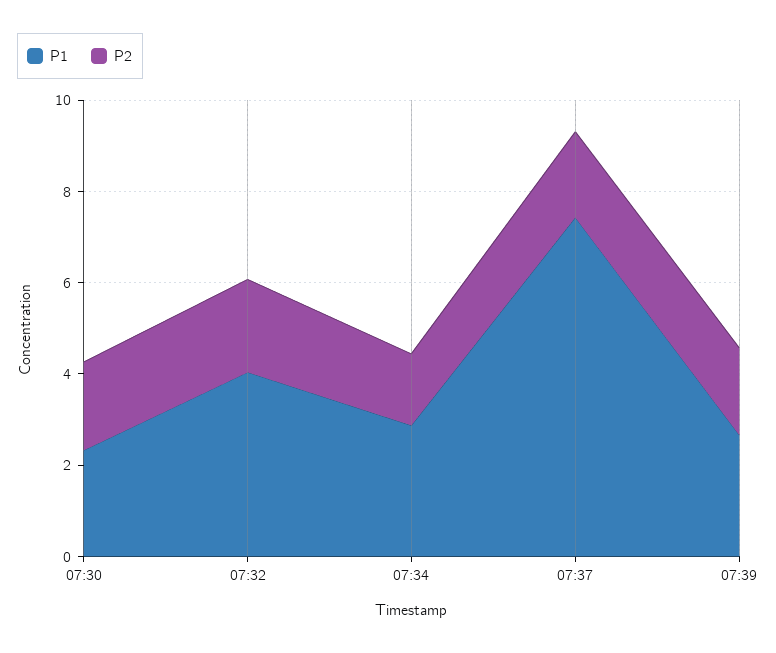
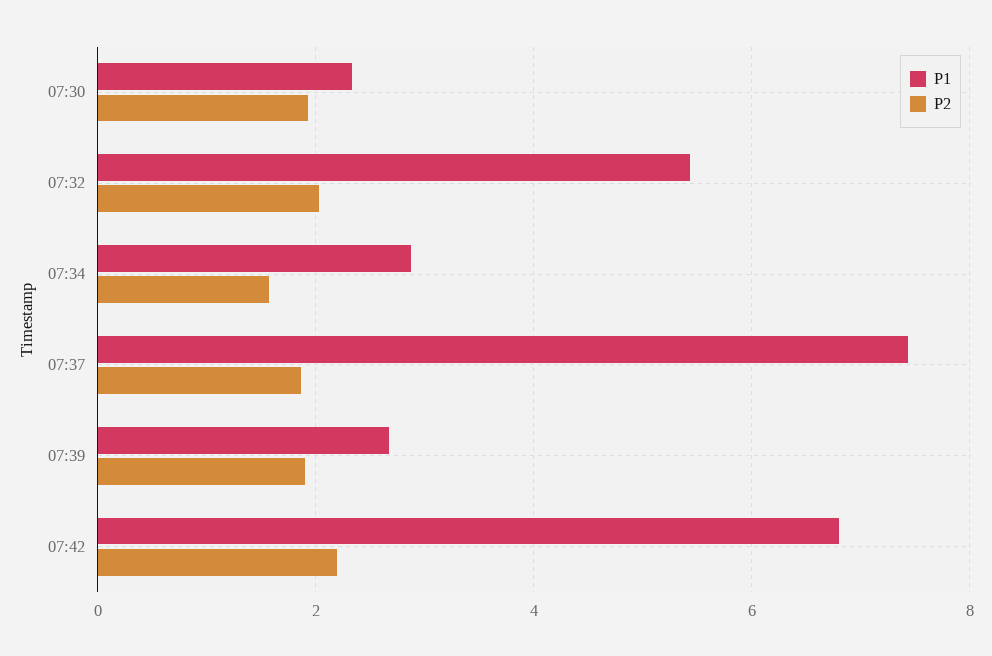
P1, 07:32: 4 -> 5.4
P1, 07:42: none -> 6.8
P2, 07:42: none -> 2.2

